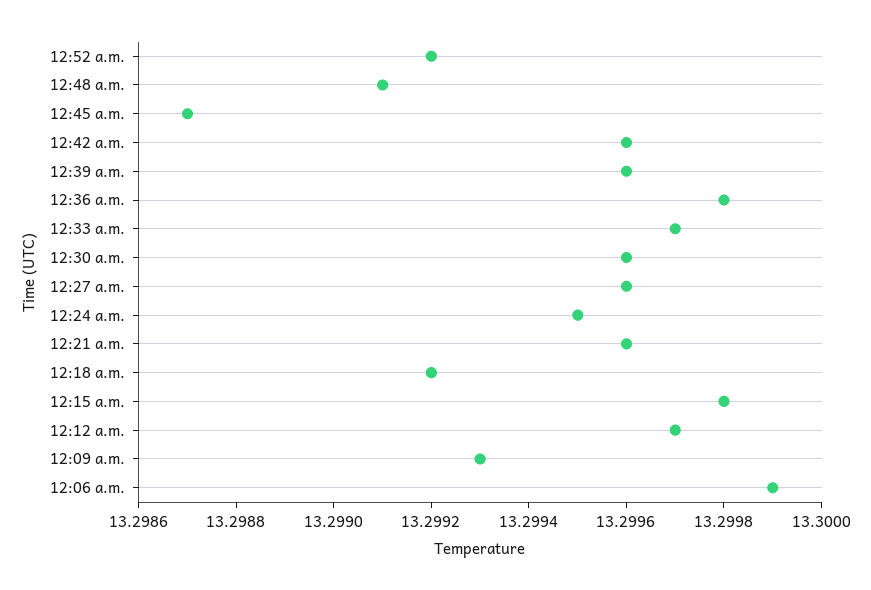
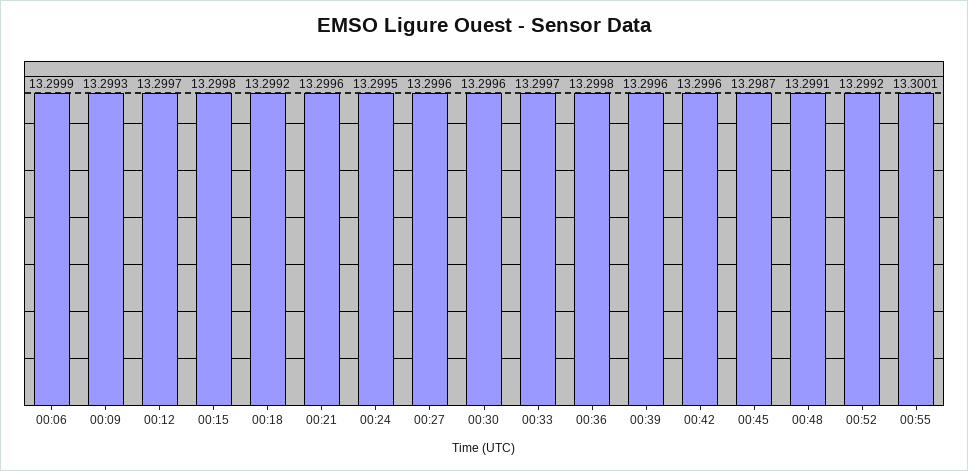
00:55: none -> 13.3001

